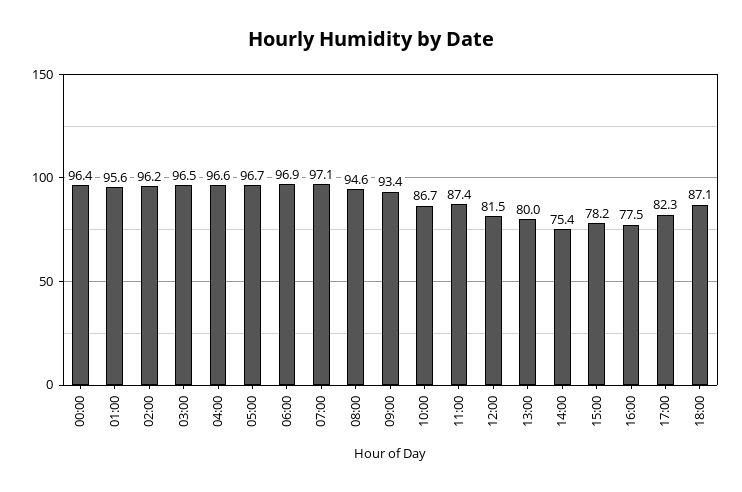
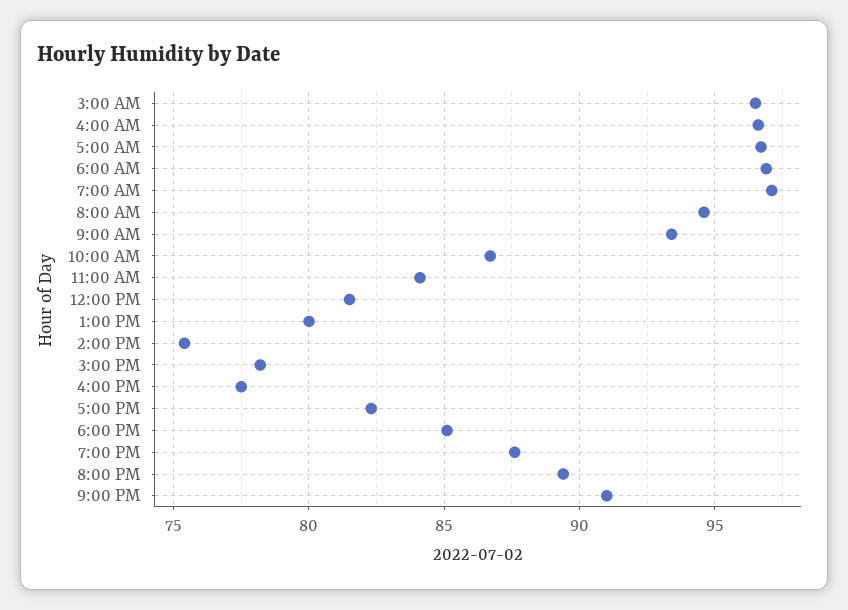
00:00: 96.4 -> none
01:00: 95.6 -> none
02:00: 96.2 -> none
11:00: 87.4 -> 84
18:00: 87.1 -> 85
7:00 PM: none -> 87.5
8:00 PM: none -> 89.5
9:00 PM: none -> 91

